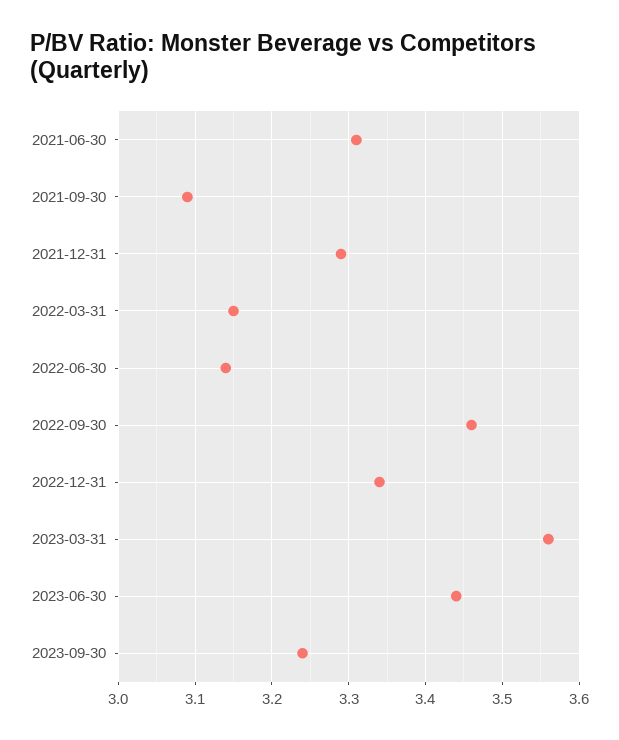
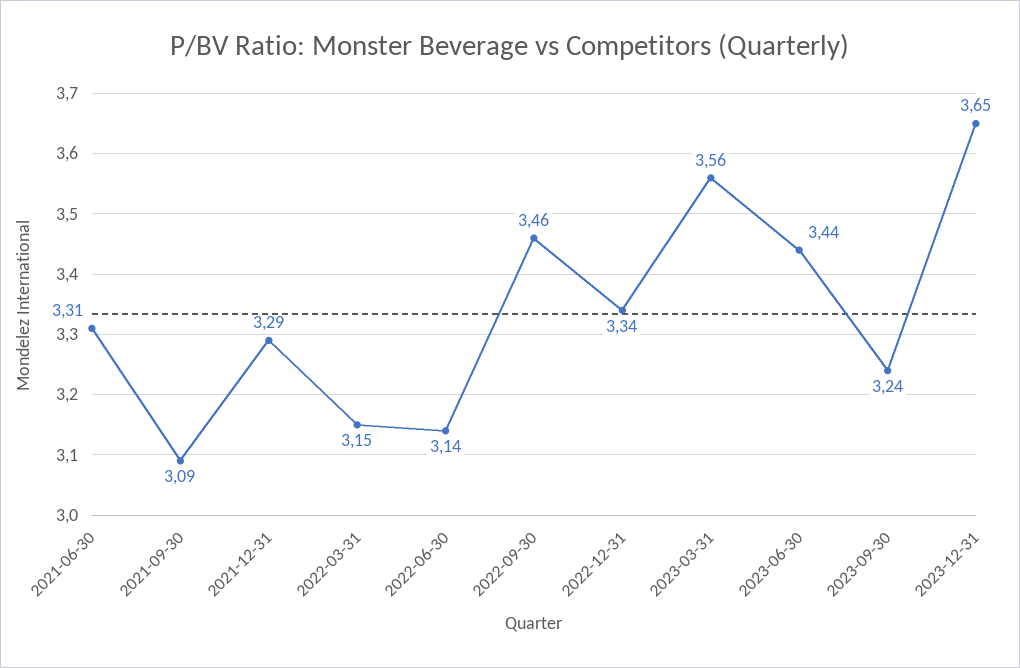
2023-12-31: none -> 3.65

